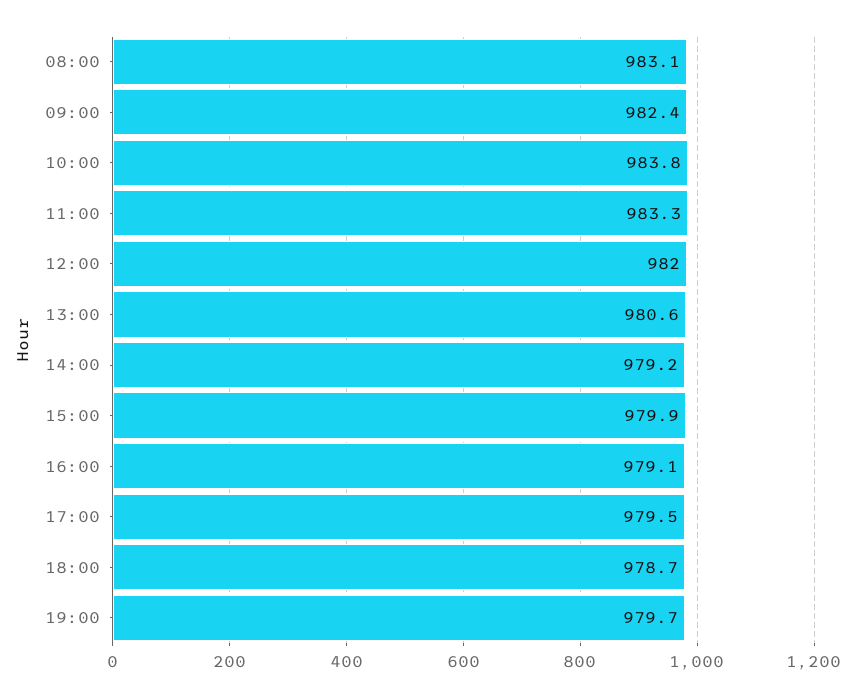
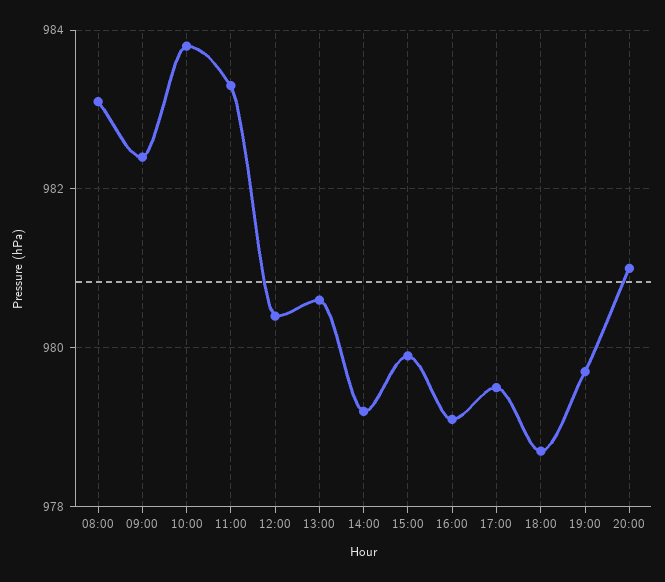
12:00: 982 -> 980.5
20:00: none -> 981

